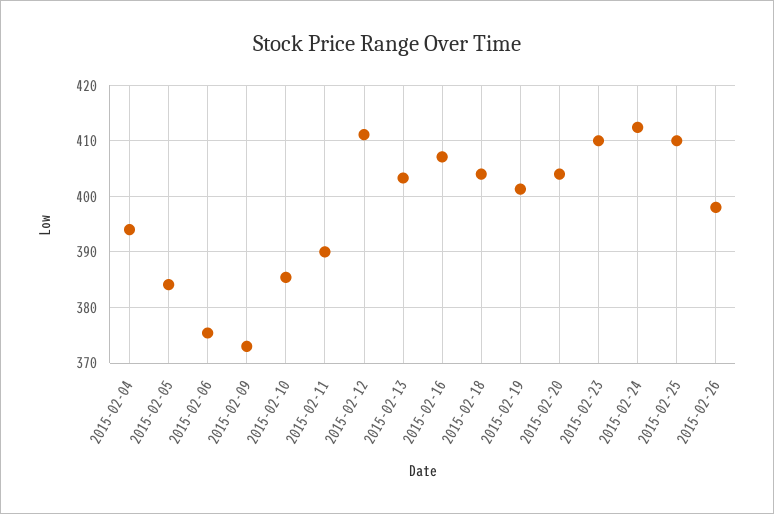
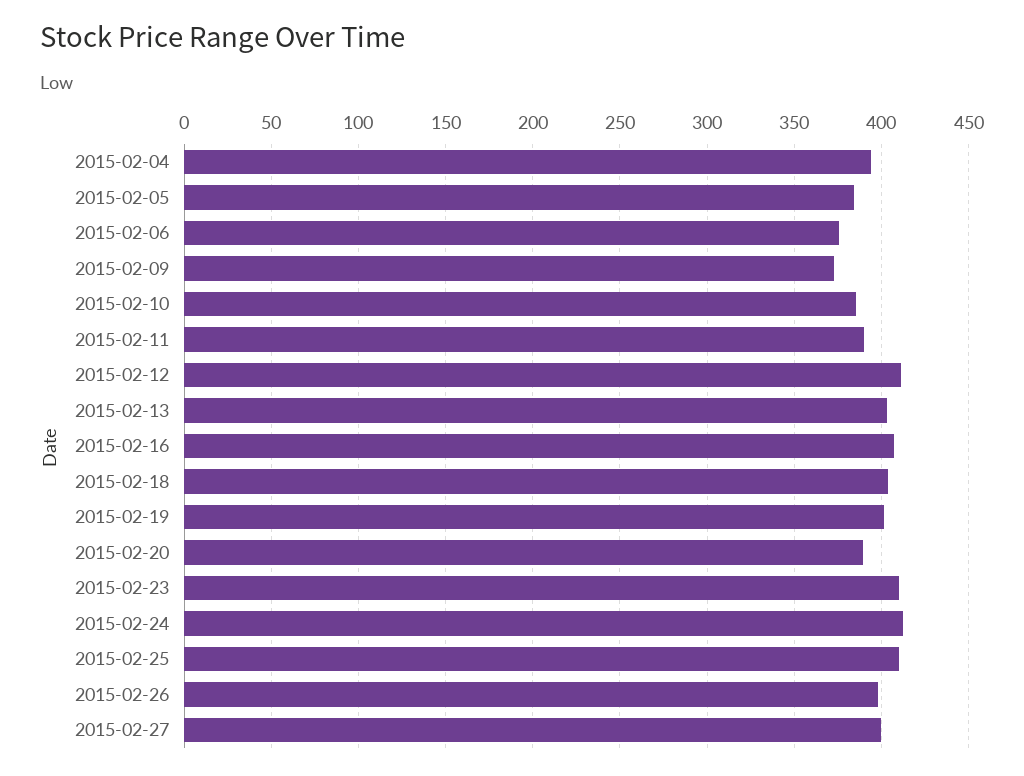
2015-02-20: 404 -> 390
2015-02-27: none -> 400

